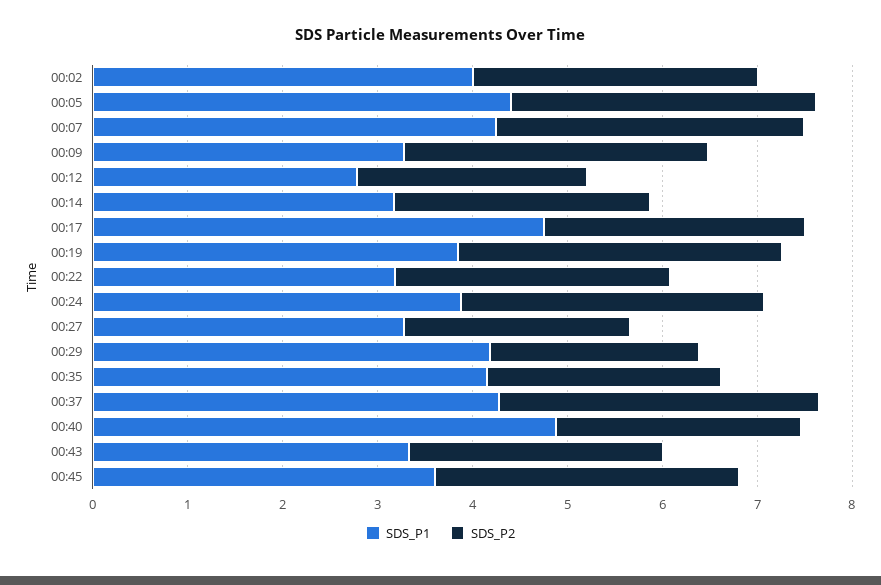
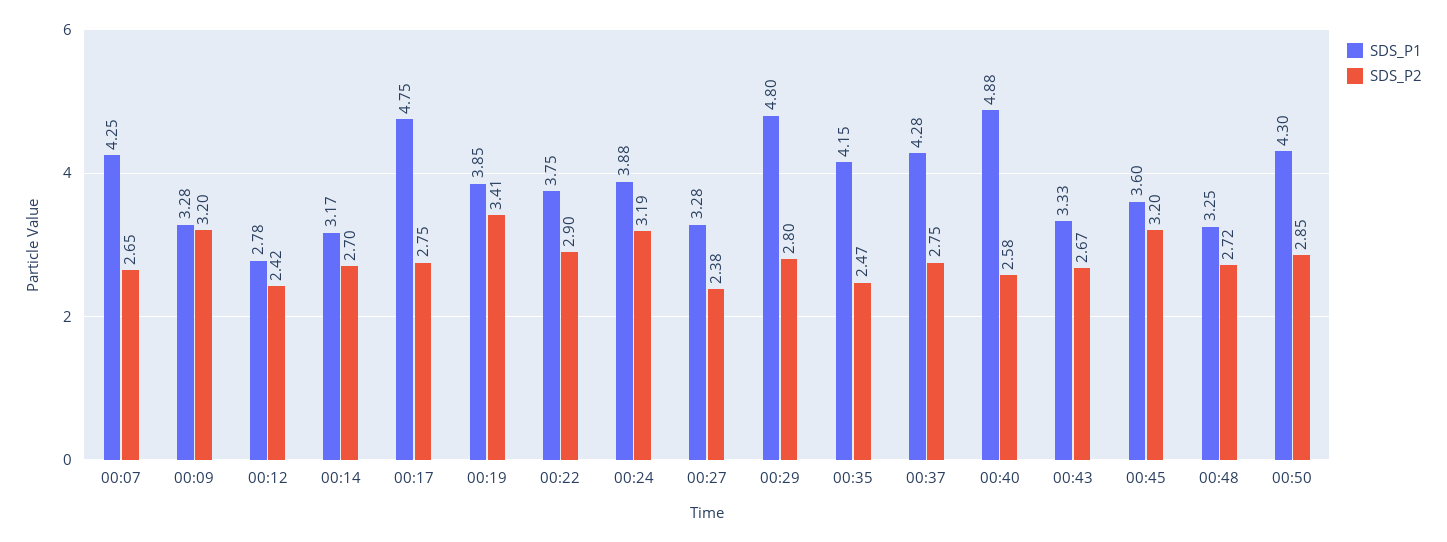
SDS_P1, 00:02: 4 -> none
SDS_P2, 00:02: 3 -> none
SDS_P1, 00:05: 4.4 -> none
SDS_P2, 00:05: 3.2 -> none
SDS_P2, 00:07: 3.2 -> 2.65
SDS_P1, 00:22: 3.2 -> 3.75
SDS_P1, 00:29: 4.2 -> 4.8
SDS_P2, 00:29: 2.2 -> 2.8
SDS_P2, 00:37: 3.4 -> 2.75
SDS_P1, 00:48: none -> 3.25
SDS_P2, 00:48: none -> 2.72
SDS_P1, 00:50: none -> 4.3
SDS_P2, 00:50: none -> 2.85

